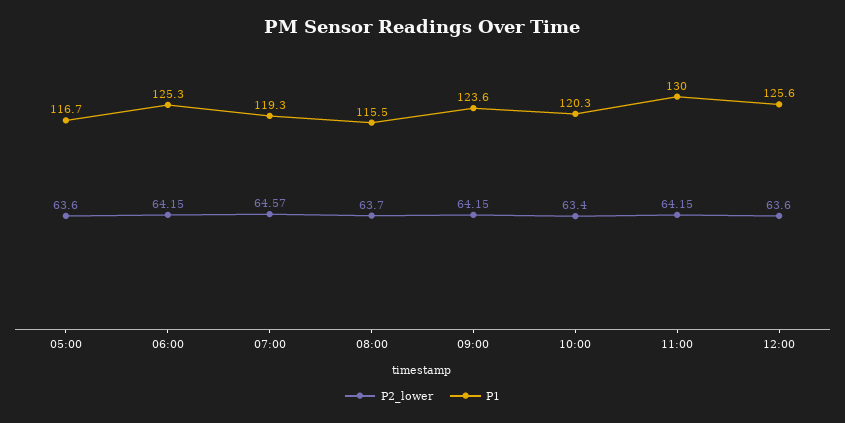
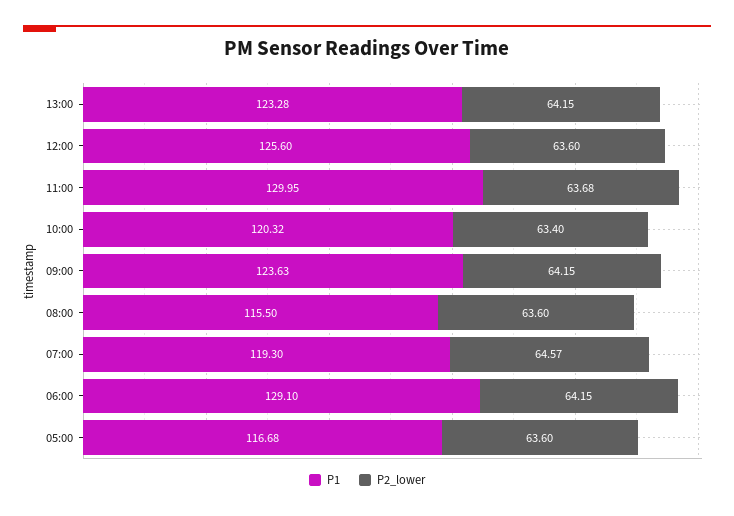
P1, 06:00: 125.3 -> 129.1
P2_lower, 08:00: 63.7 -> 63.6
P2_lower, 11:00: 64.15 -> 63.68
P1, 13:00: none -> 123.28
P2_lower, 13:00: none -> 64.15

